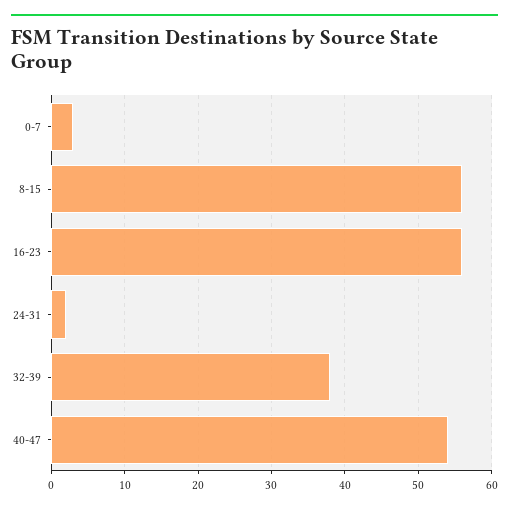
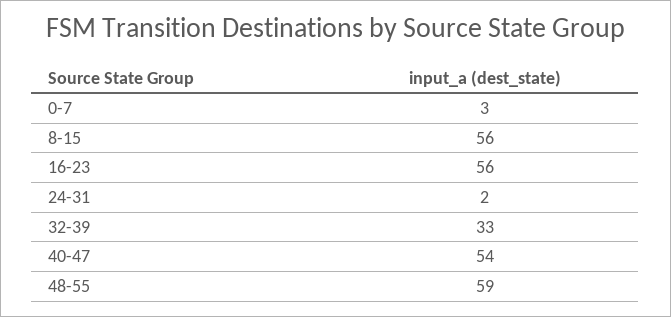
32-39: 38 -> 33
48-55: none -> 59

